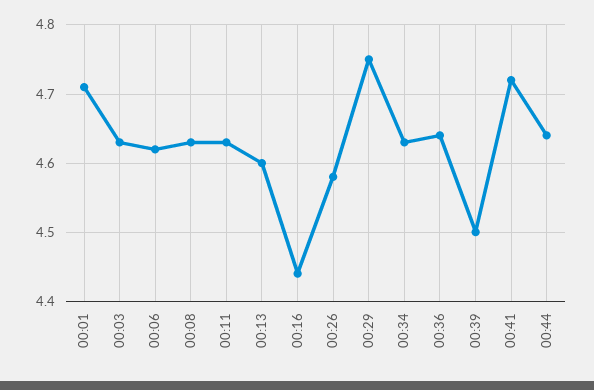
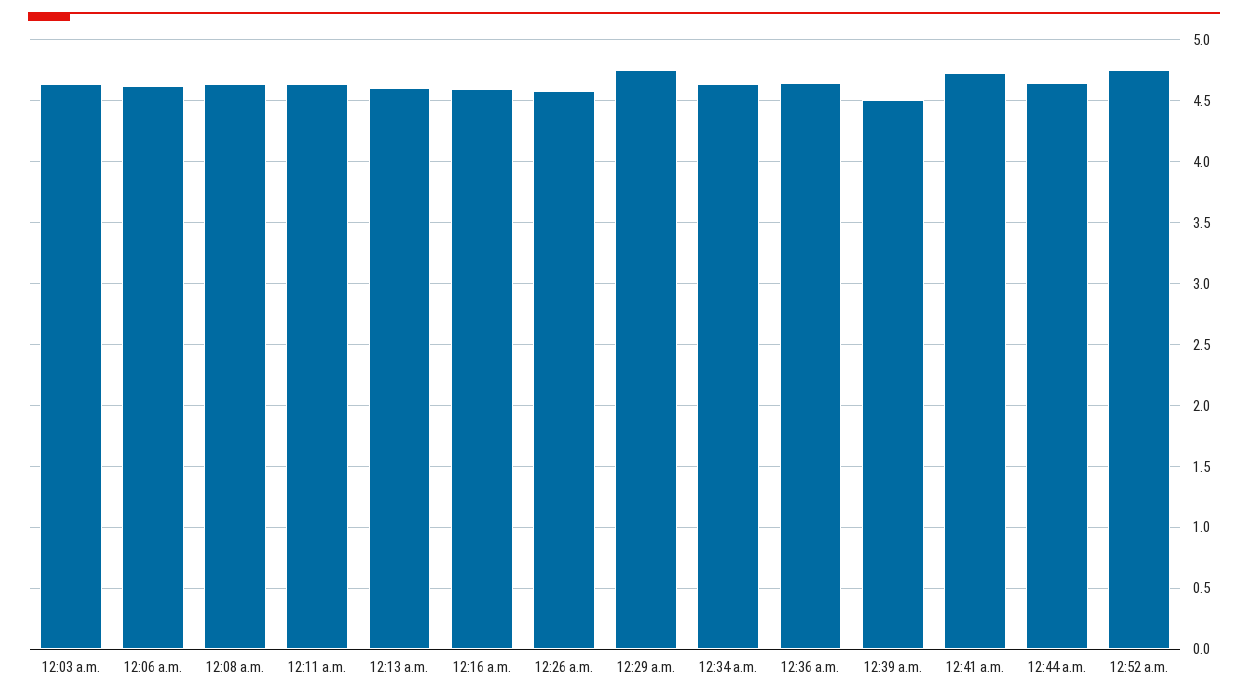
00:01: 4.71 -> none
00:16: 4.44 -> 4.6
12:52 a.m.: none -> 4.75

